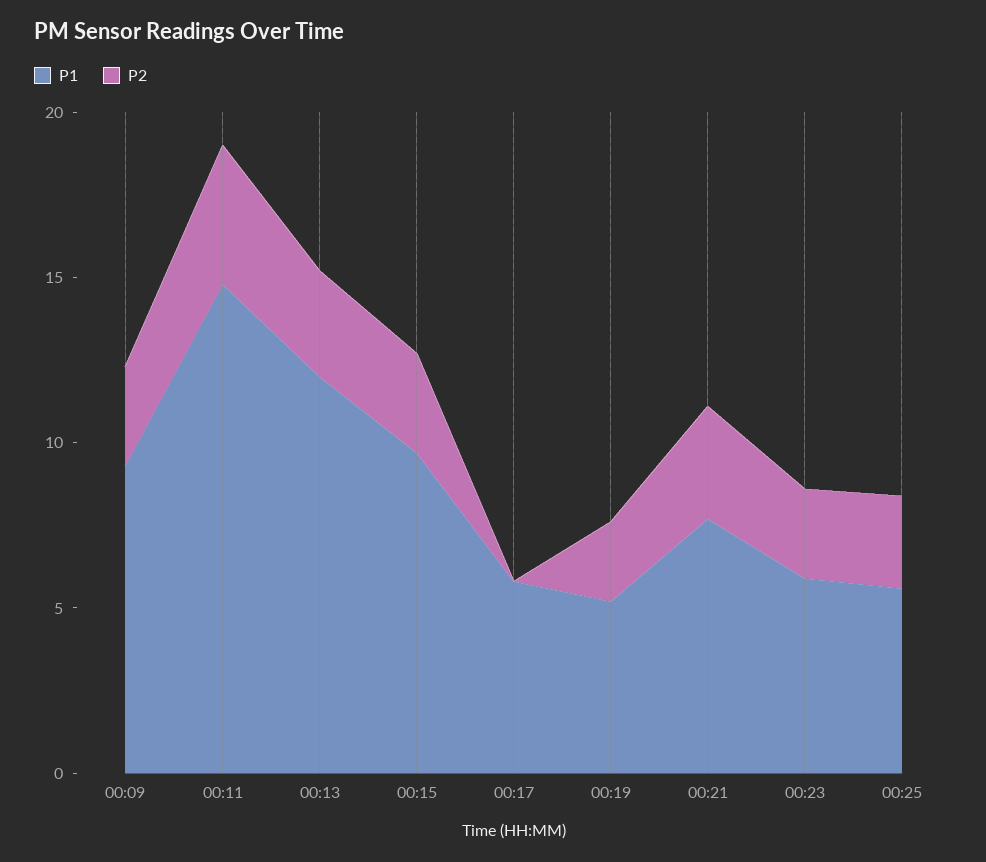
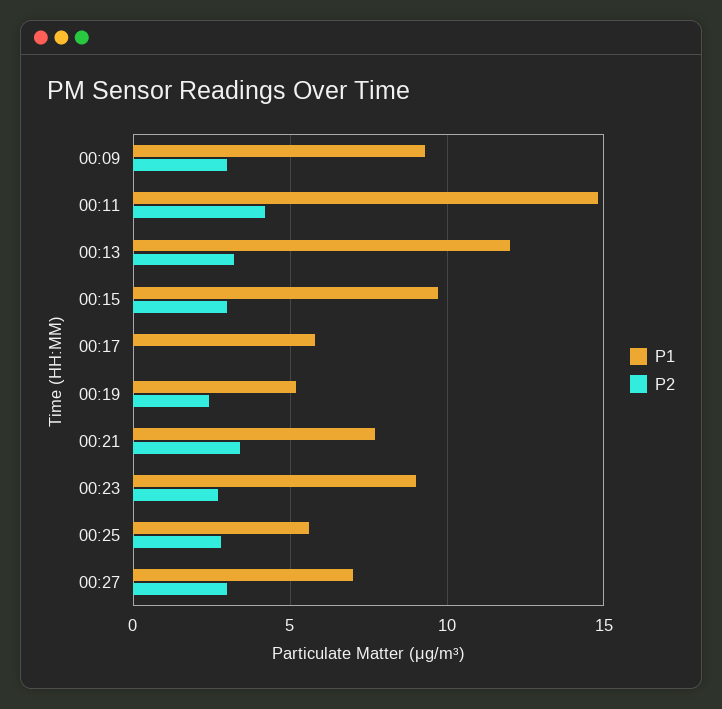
P1, 00:23: 6 -> 9
P1, 00:27: none -> 7
P2, 00:27: none -> 3

